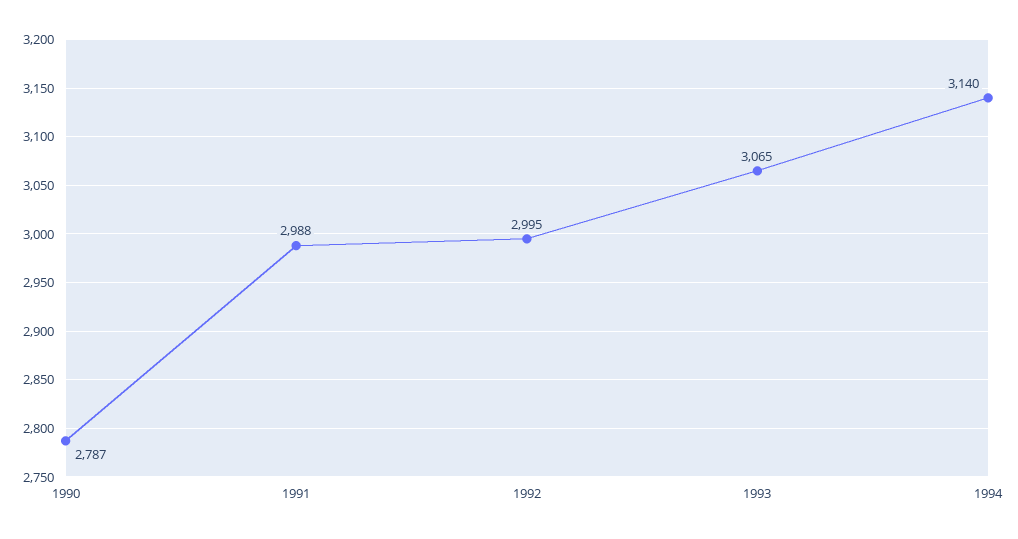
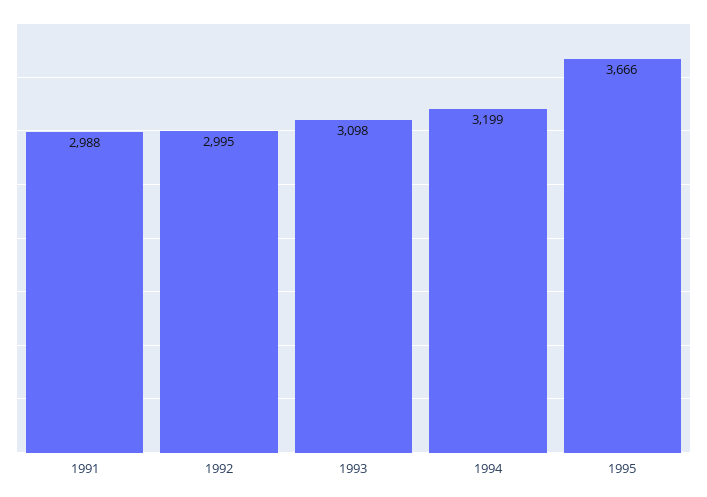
1990: 2787 -> none
1993: 3065 -> 3098
1994: 3140 -> 3199
1995: none -> 3666

